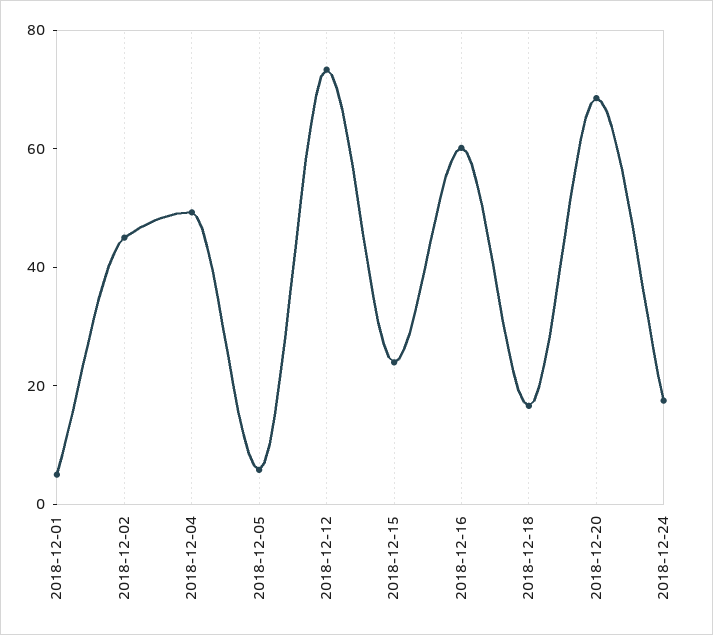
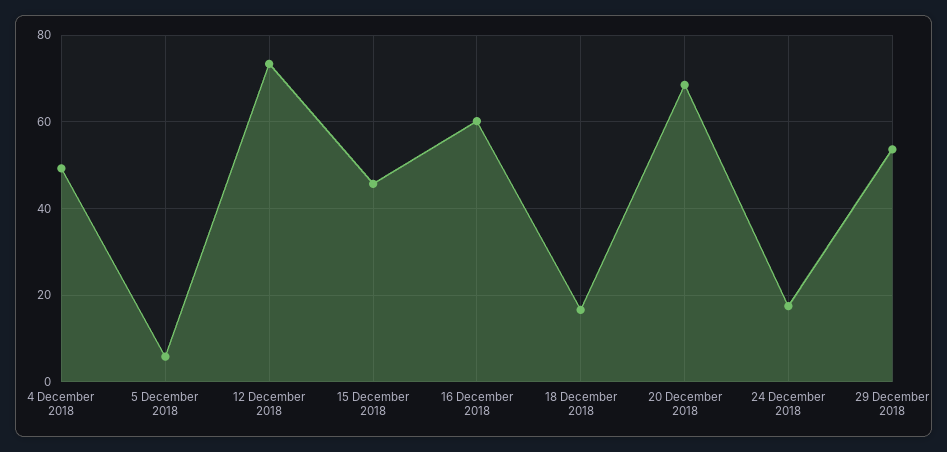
2018-12-01: 5 -> none
2018-12-02: 45 -> none
2018-12-15: 25 -> 46
29 December 2018: none -> 54

